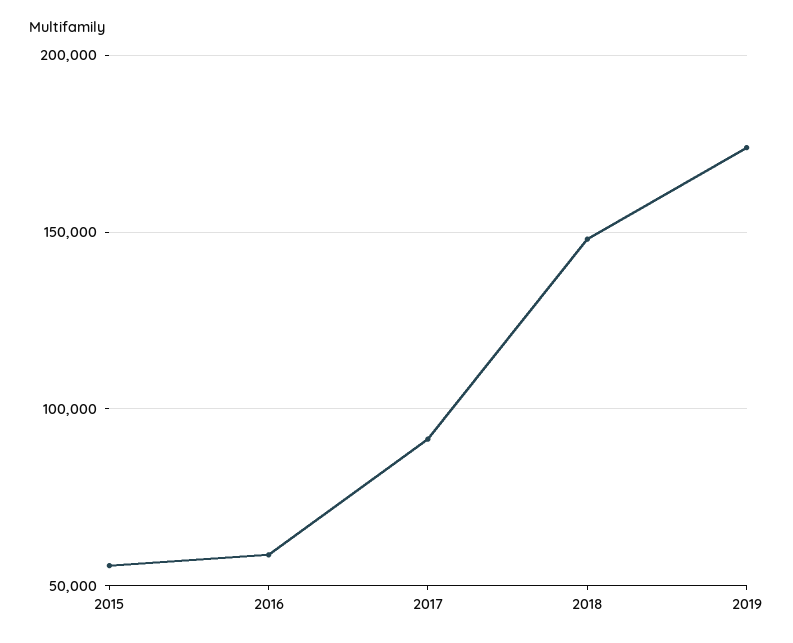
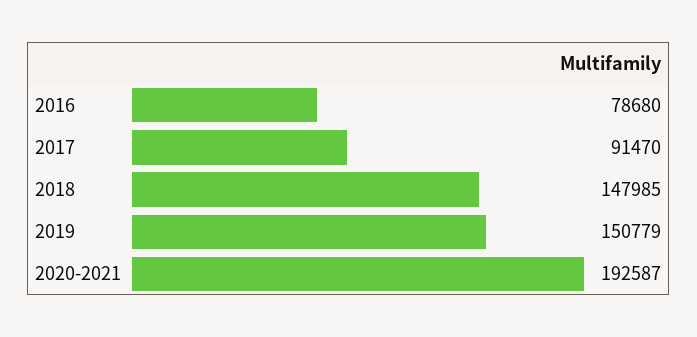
2015: 55000 -> none
2016: 60000 -> 78680
2019: 175000 -> 150779
2020-2021: none -> 192587

